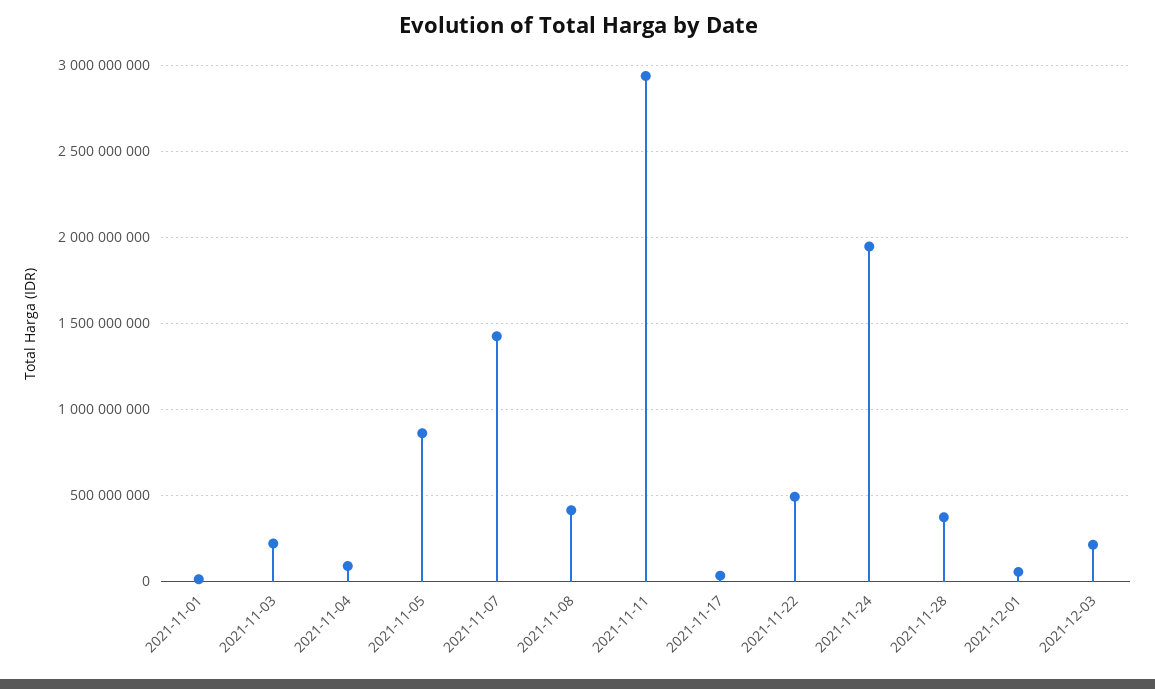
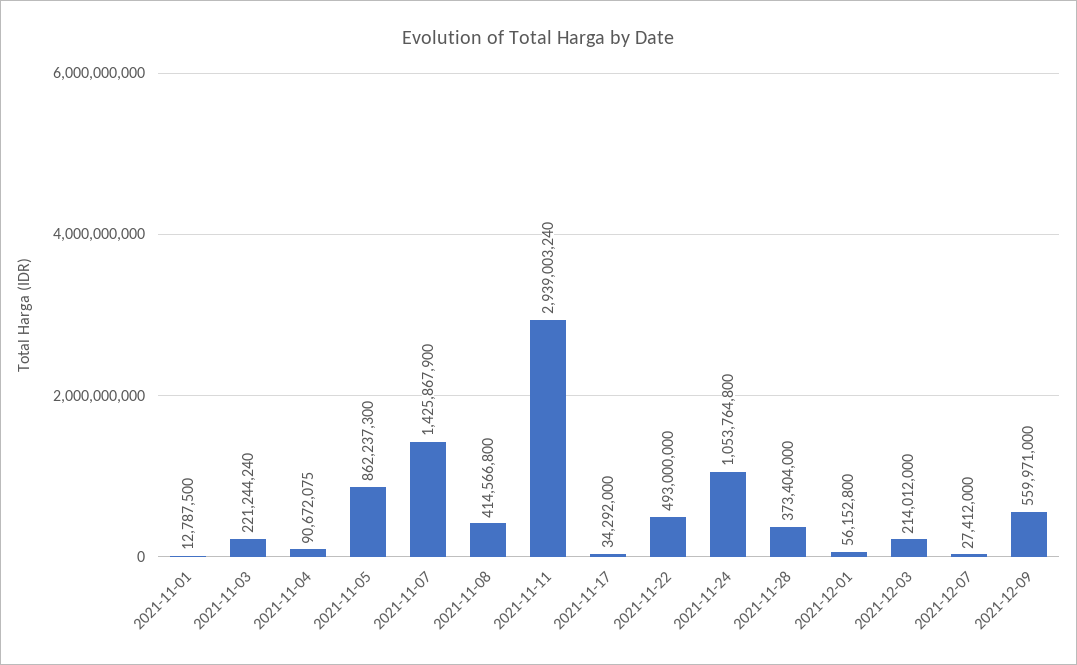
2021-11-24: 1950000000 -> 1053764800
2021-12-07: none -> 27412000
2021-12-09: none -> 559971000

